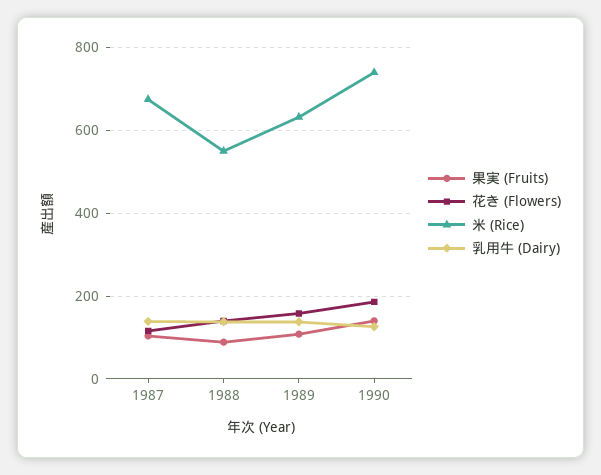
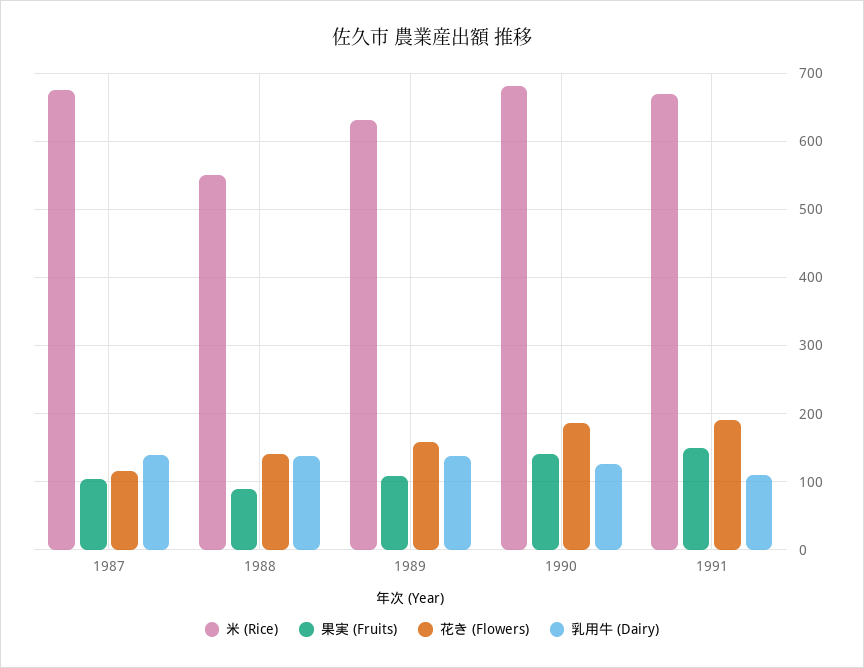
米 (Rice), 1990: 740 -> 680
米 (Rice), 1991: none -> 670
果実 (Fruits), 1991: none -> 150
花き (Flowers), 1991: none -> 190
乳用牛 (Dairy), 1991: none -> 110

